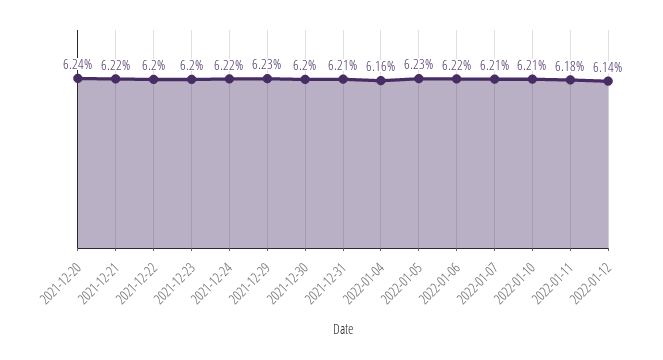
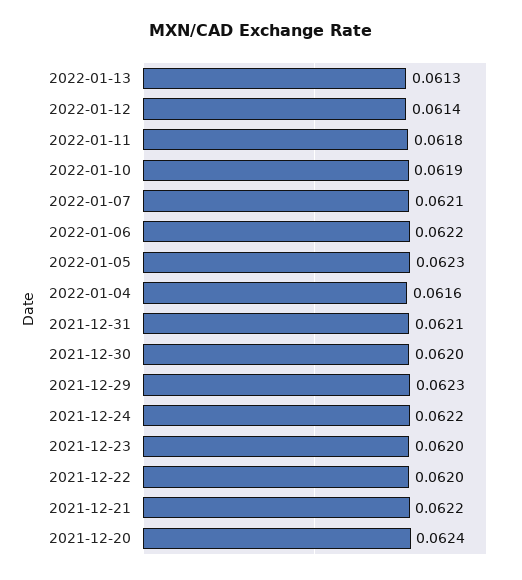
2022-01-10: 0.0621 -> 0.0619
2022-01-13: none -> 0.0613

